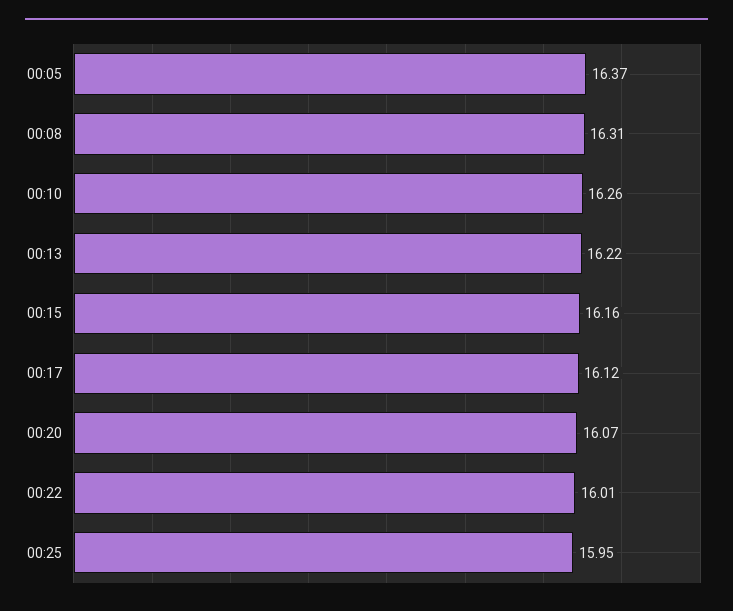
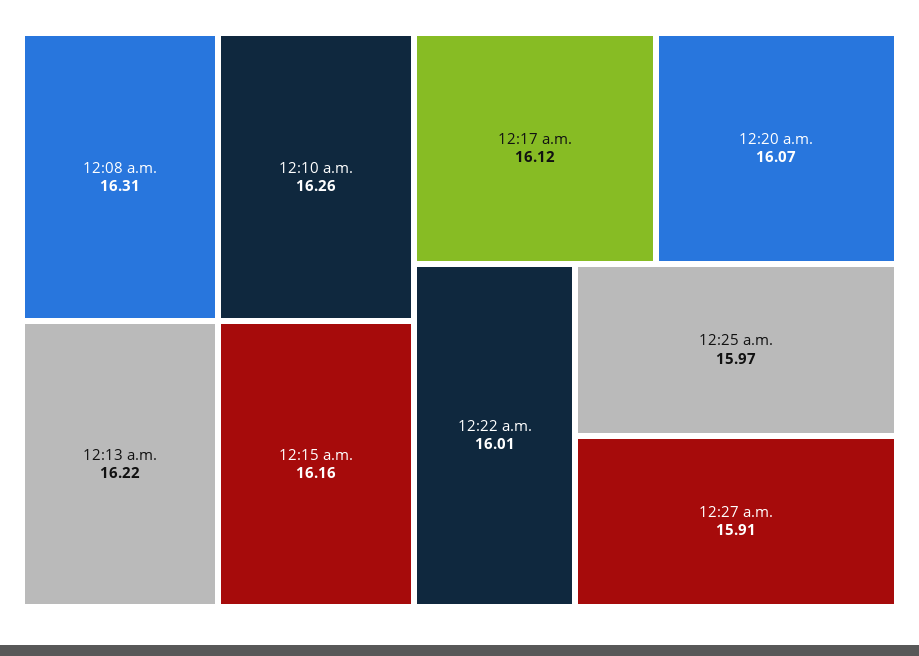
00:05: 16.37 -> none
00:25: 15.95 -> 15.97
12:27 a.m.: none -> 15.91

